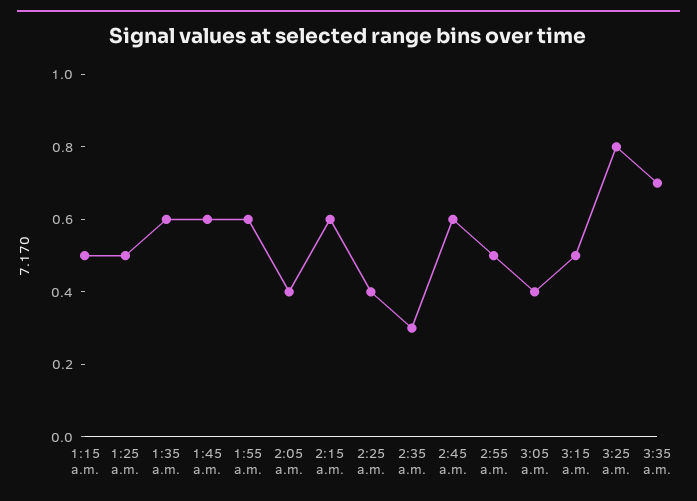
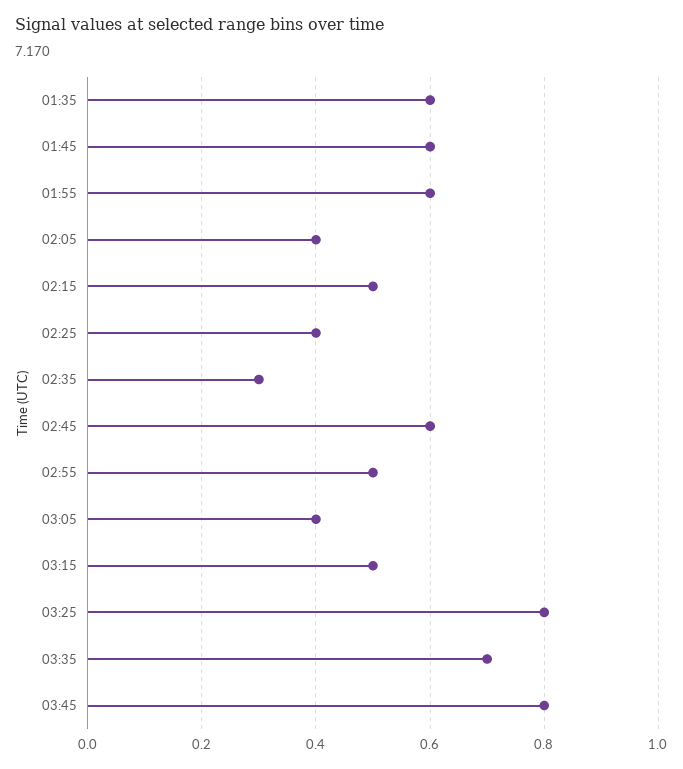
1:15 a.m.: 0.5 -> none
1:25 a.m.: 0.5 -> none
2:15 a.m.: 0.6 -> 0.5
03:45: none -> 0.8

